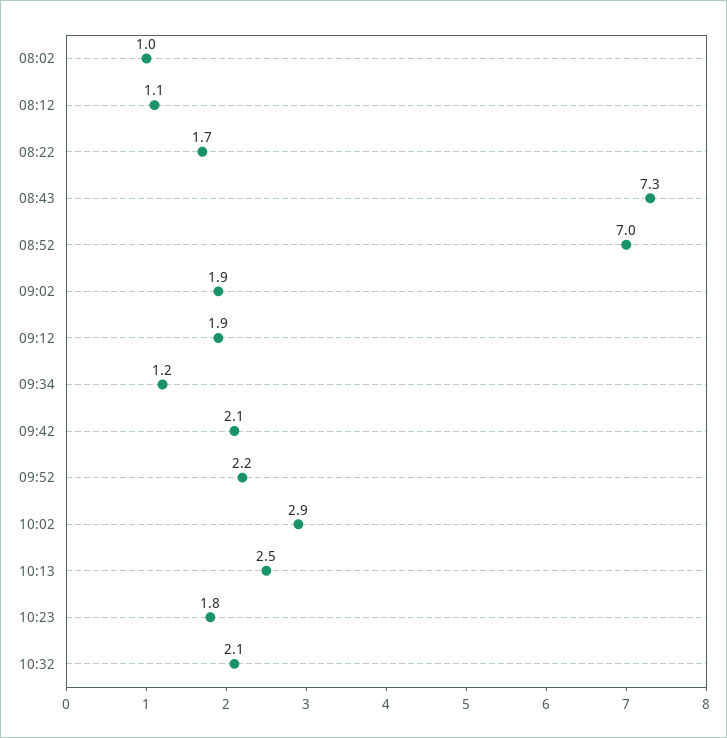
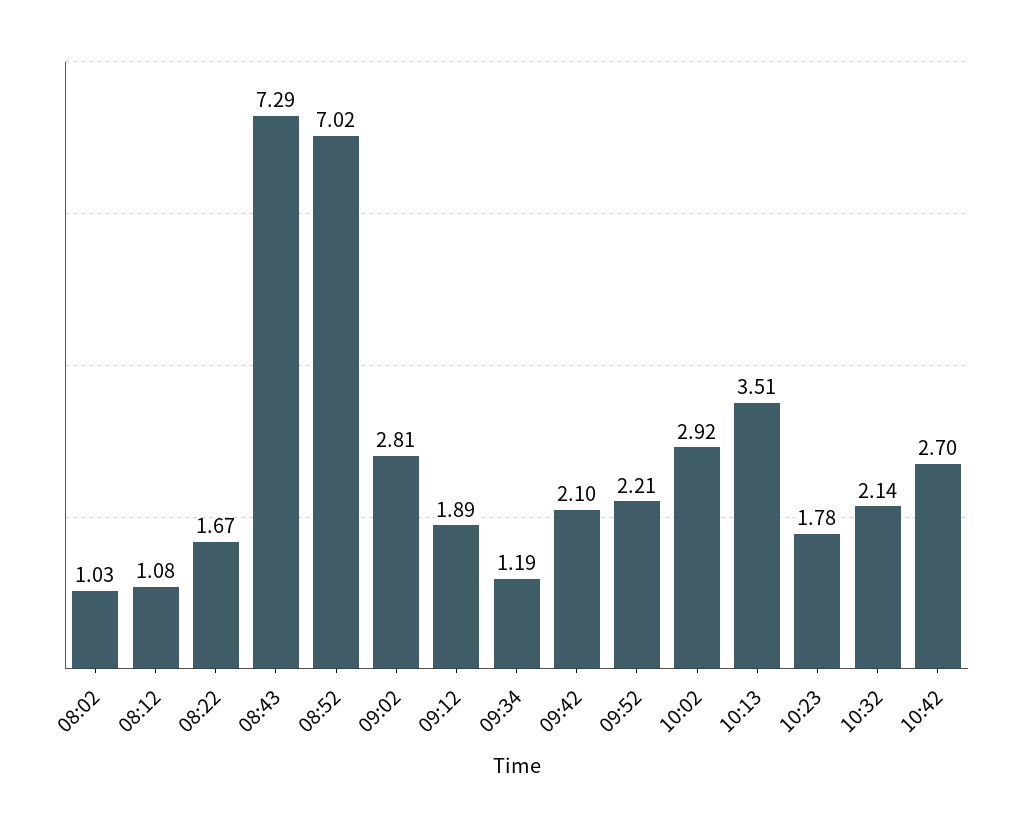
09:02: 1.9 -> 2.81
10:13: 2.5 -> 3.51
10:42: none -> 2.7

